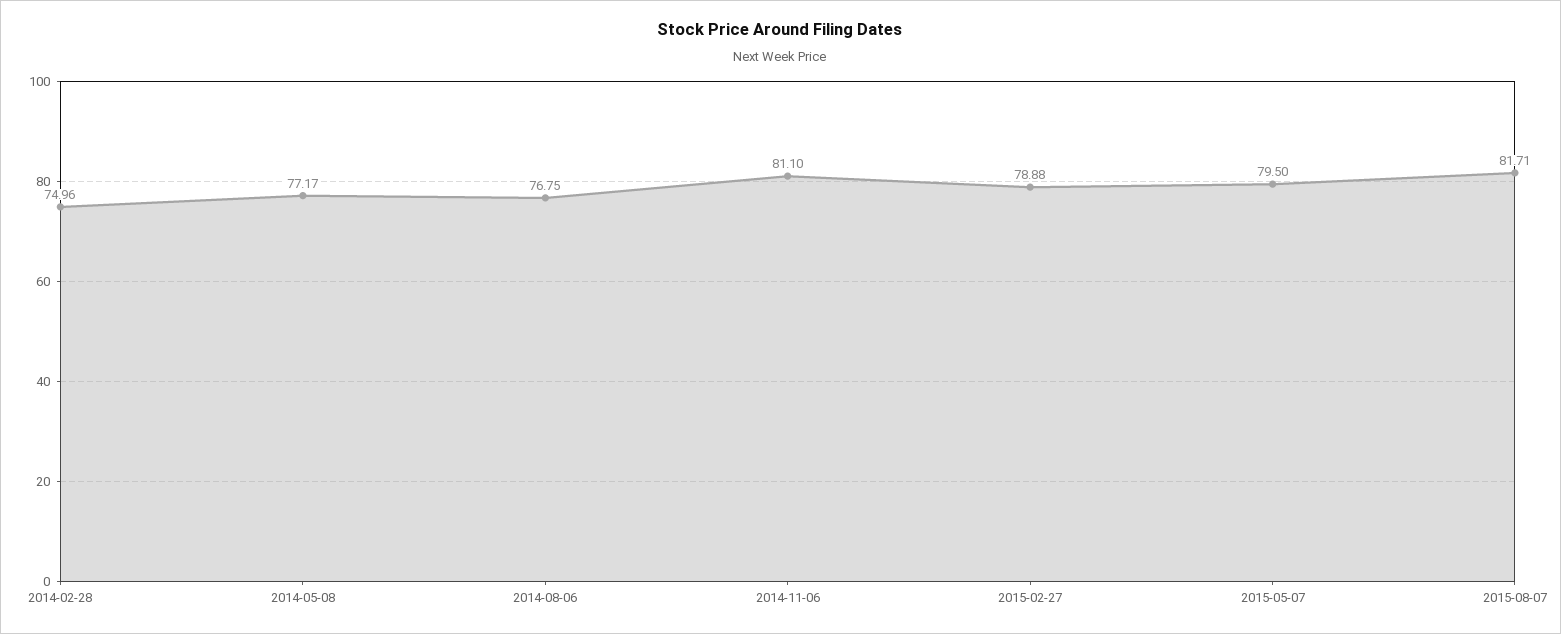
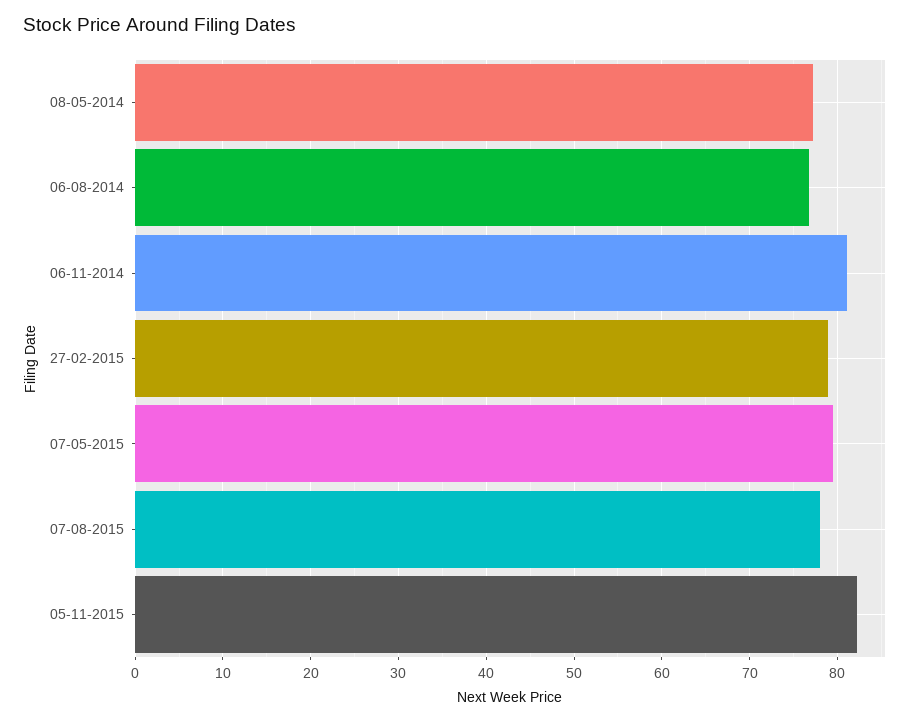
2014-02-28: 74.96 -> none
2015-08-07: 81.71 -> 78
05-11-2015: none -> 82

